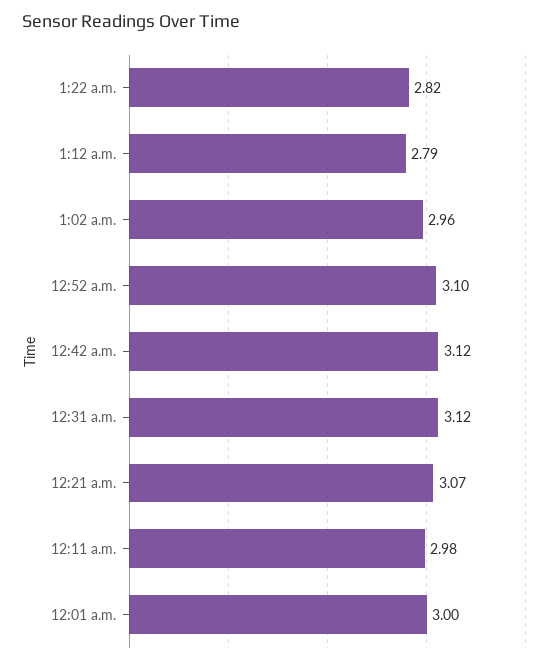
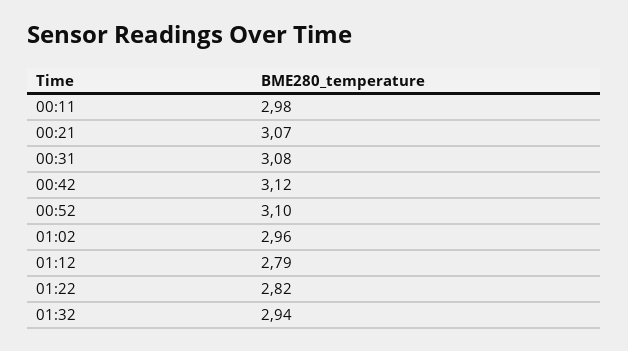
12:31 a.m.: 3.12 -> 3.08
12:01 a.m.: 3 -> none
01:32: none -> 2.94

